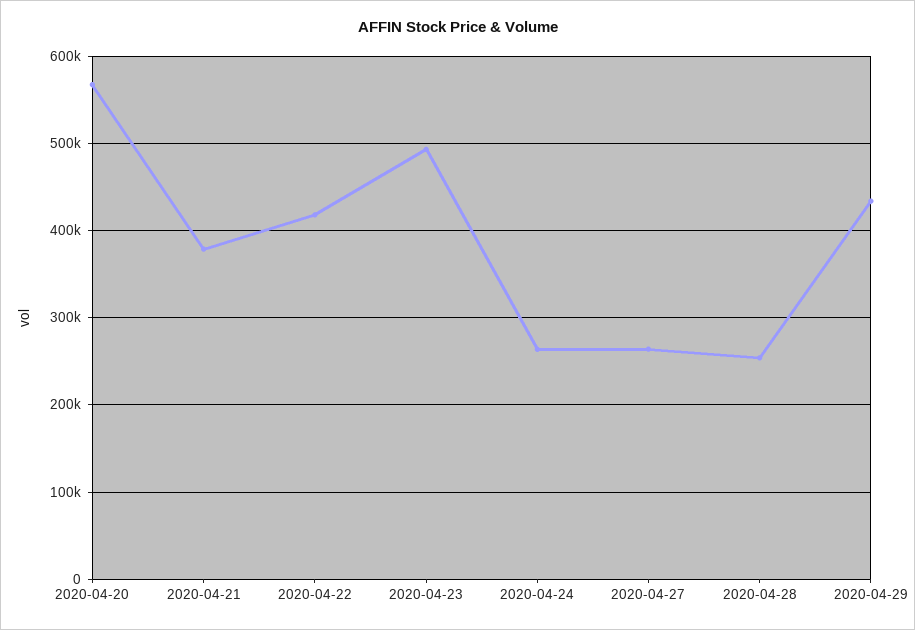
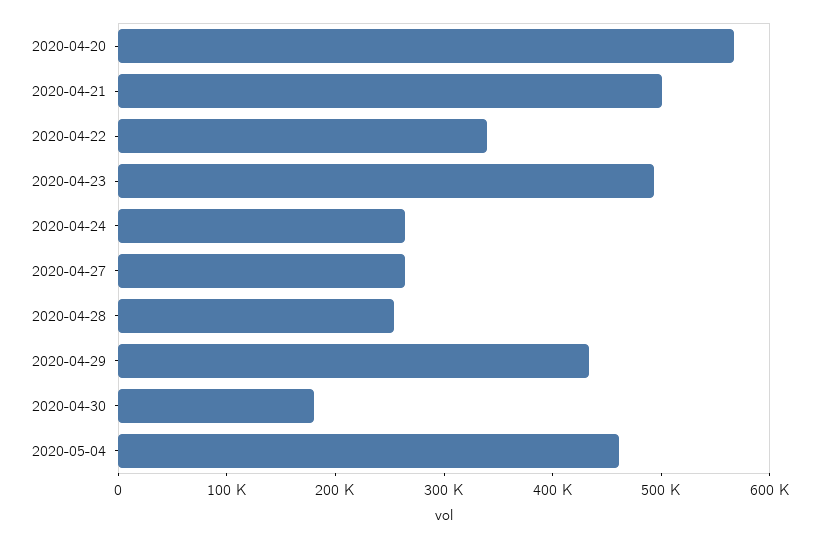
2020-04-21: 380000 -> 500000
2020-04-22: 420000 -> 340000
2020-04-30: none -> 180000
2020-05-04: none -> 460000

